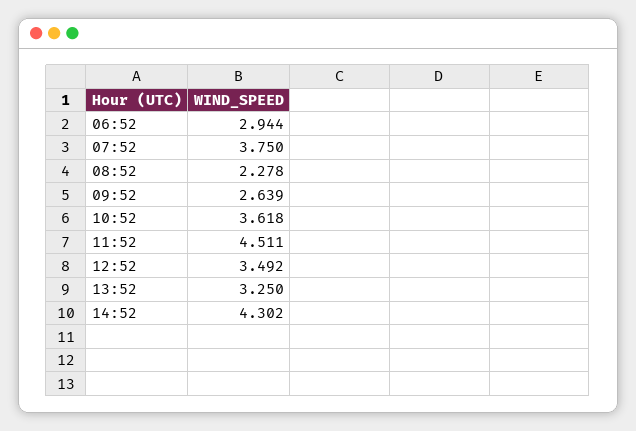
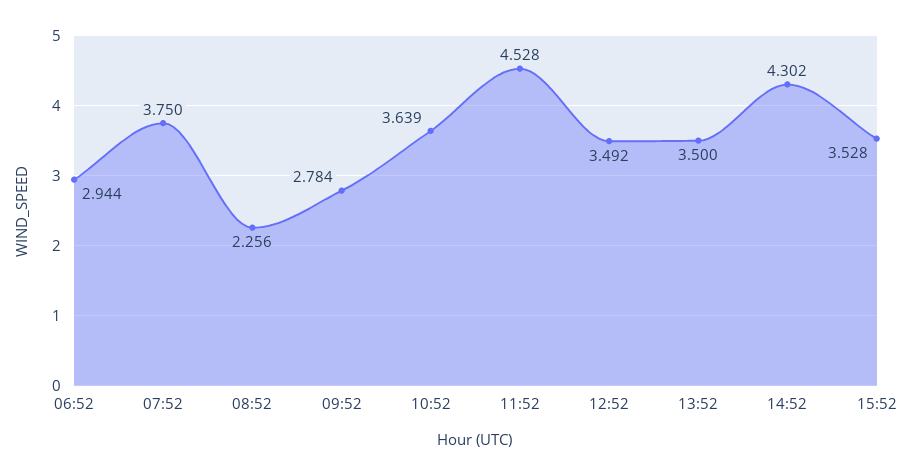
08:52: 2.278 -> 2.256
09:52: 2.639 -> 2.784
10:52: 3.618 -> 3.639
11:52: 4.511 -> 4.528
13:52: 3.25 -> 3.5
15:52: none -> 3.528

